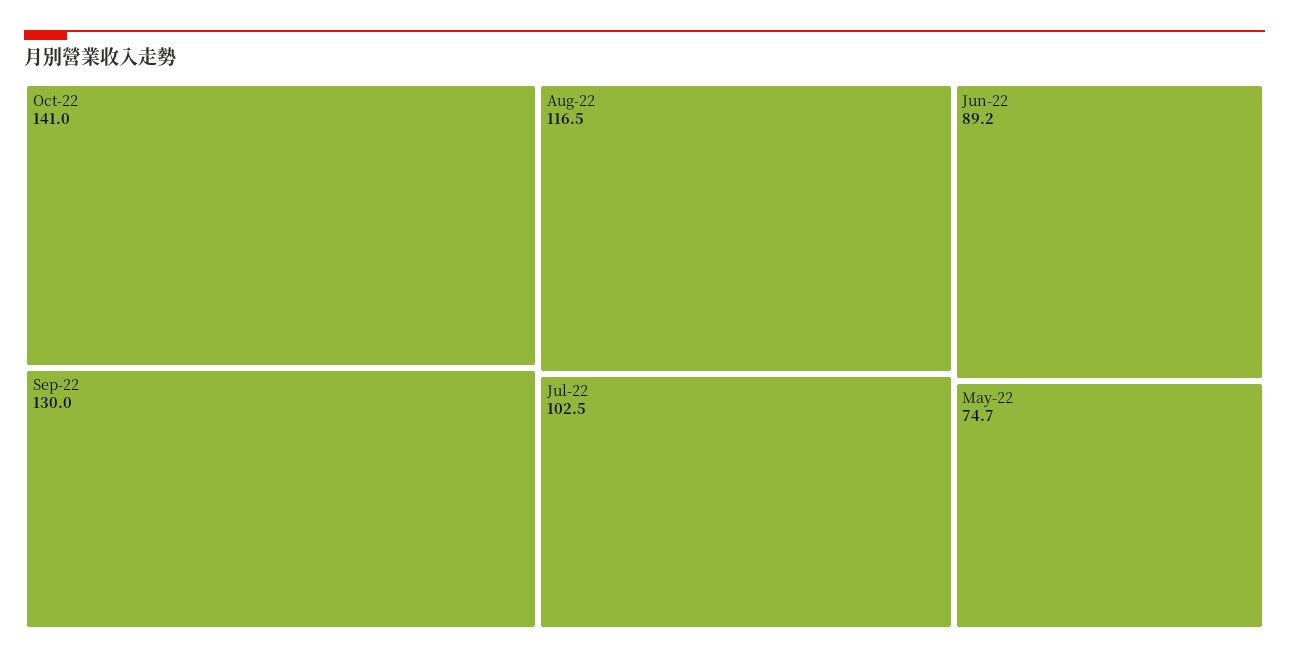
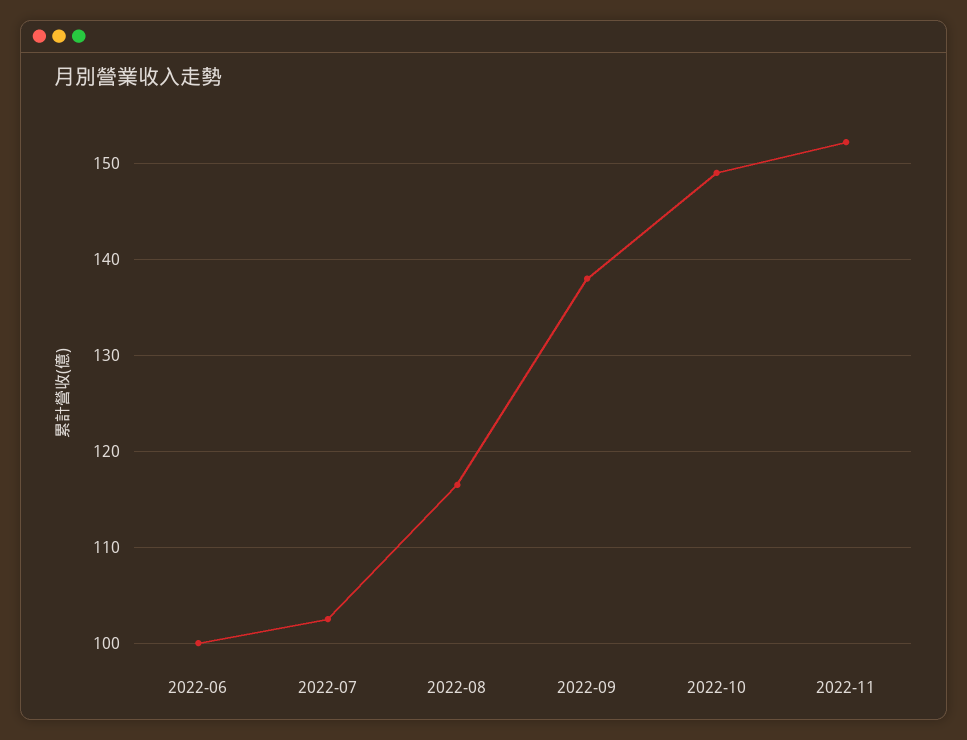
Oct-22: 141 -> 149
Sep-22: 130 -> 138
Jun-22: 89.2 -> 100
May-22: 74.7 -> none
2022-11: none -> 152

